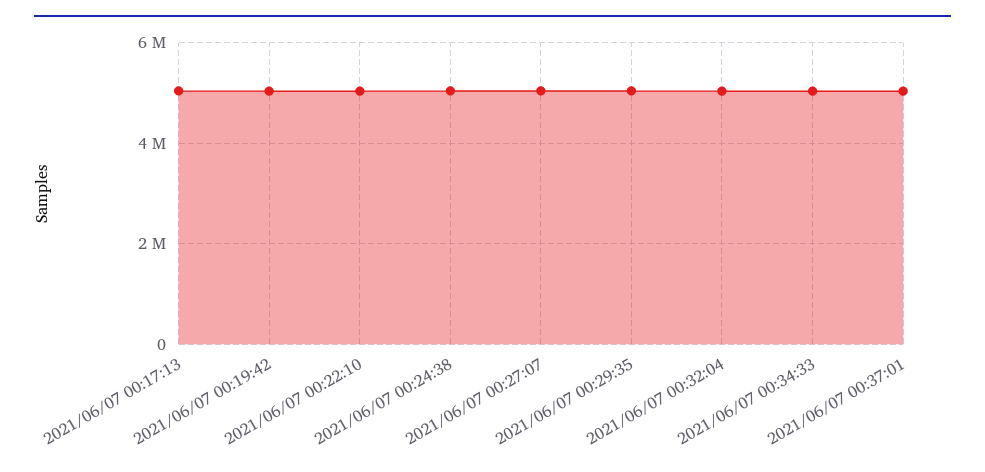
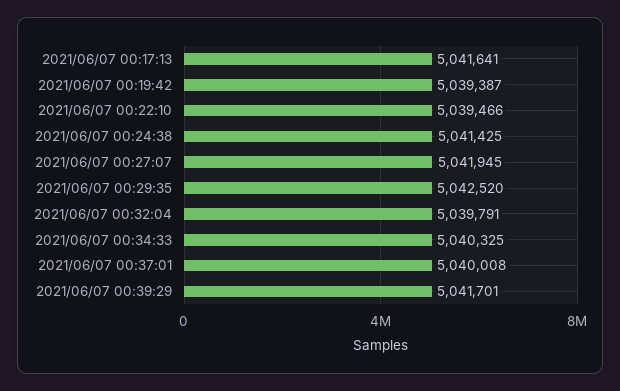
2021/06/07 00:39:29: none -> 5041701

